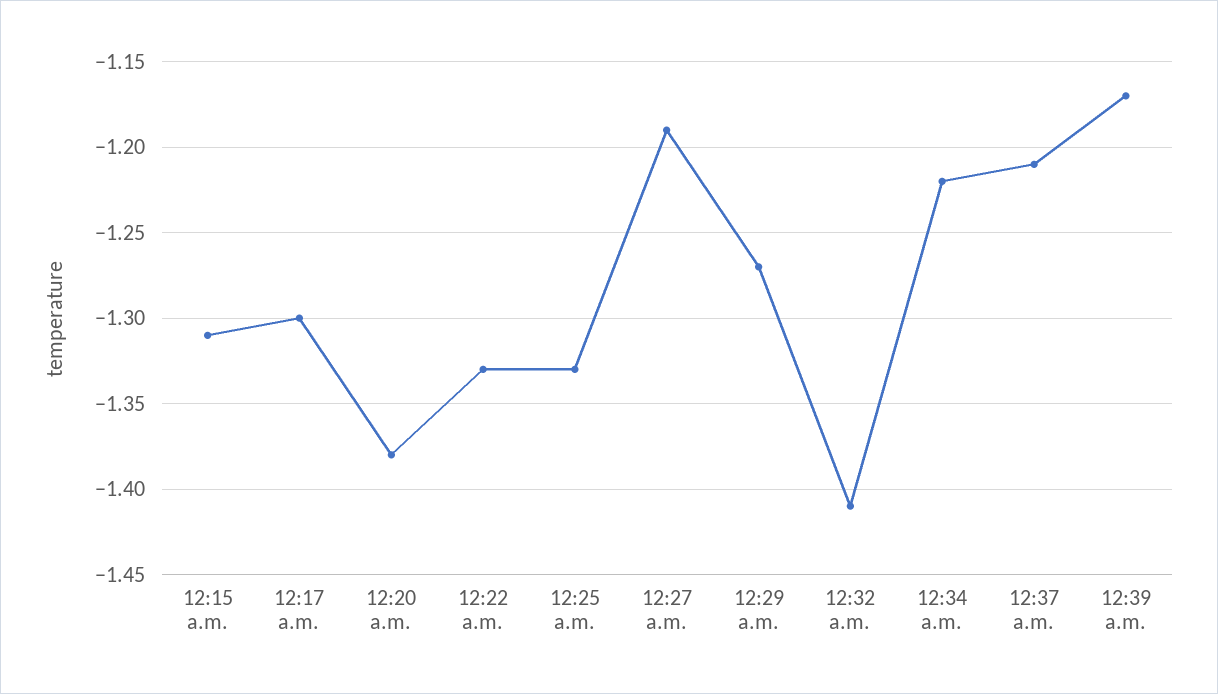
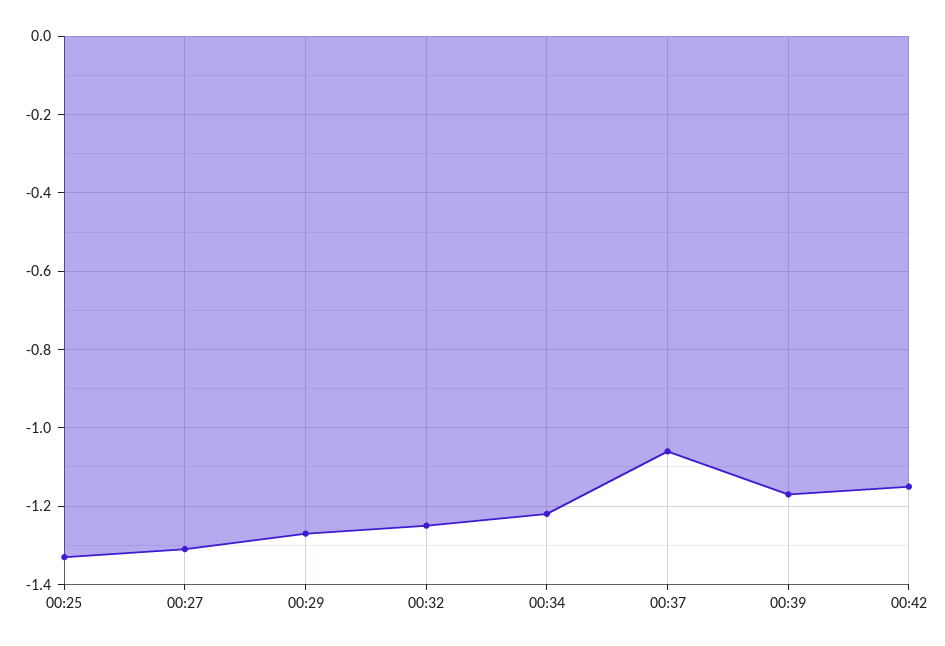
12:15 a.m.: -1.31 -> none
12:17 a.m.: -1.3 -> none
12:20 a.m.: -1.38 -> none
12:22 a.m.: -1.33 -> none
12:27 a.m.: -1.19 -> -1.3
12:32 a.m.: -1.41 -> -1.25
12:37 a.m.: -1.21 -> -1.05
00:42: none -> -1.15

